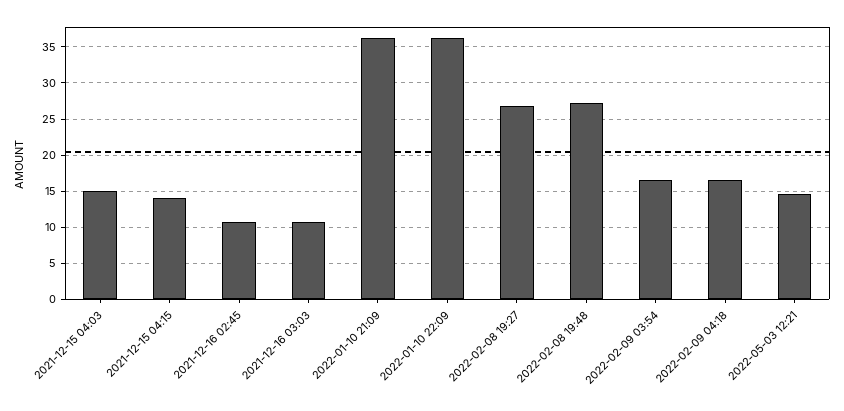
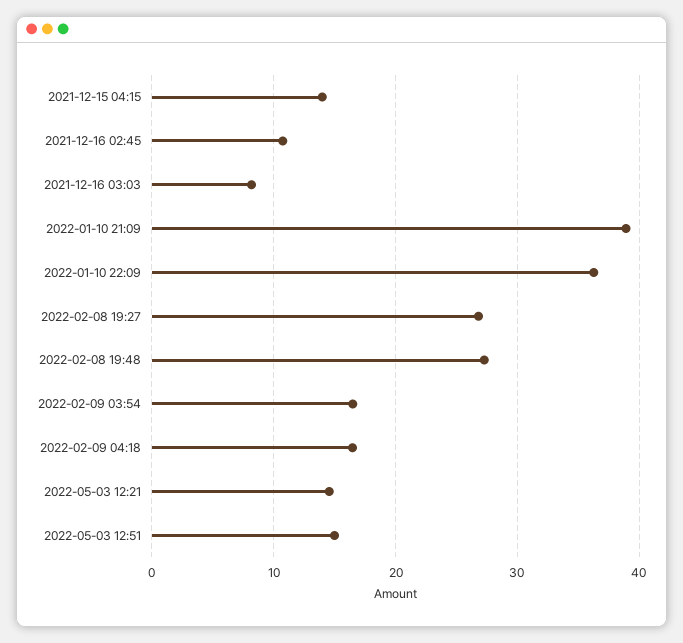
2021-12-15 04:03: 15 -> none
2021-12-16 03:03: 11 -> 8
2022-01-10 21:09: 36 -> 39
2022-05-03 12:51: none -> 15

